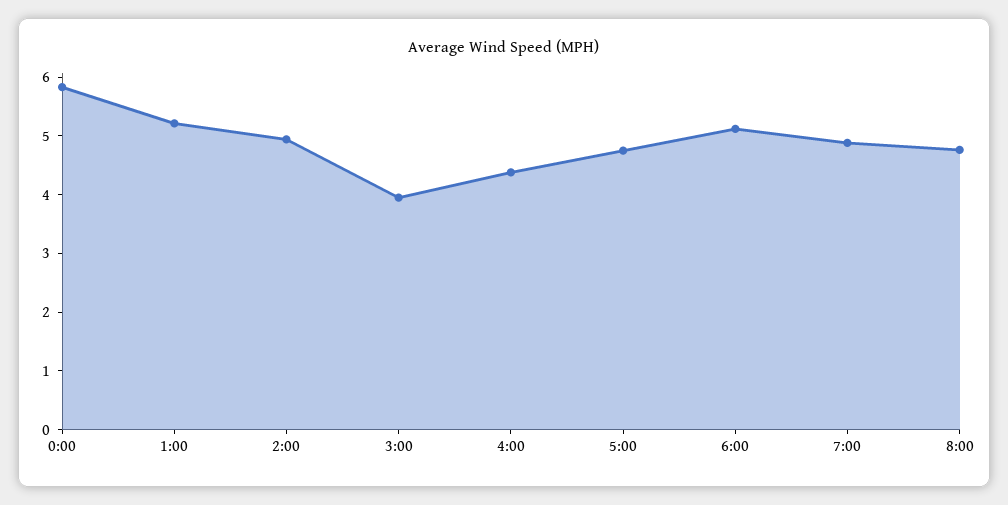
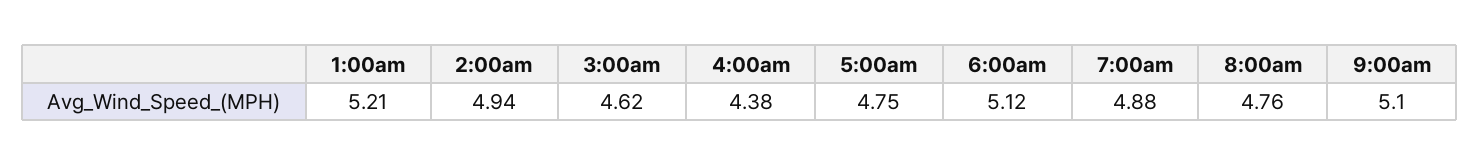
0:00: 5.8 -> none
3:00: 4 -> 4.62
9:00am: none -> 5.1

